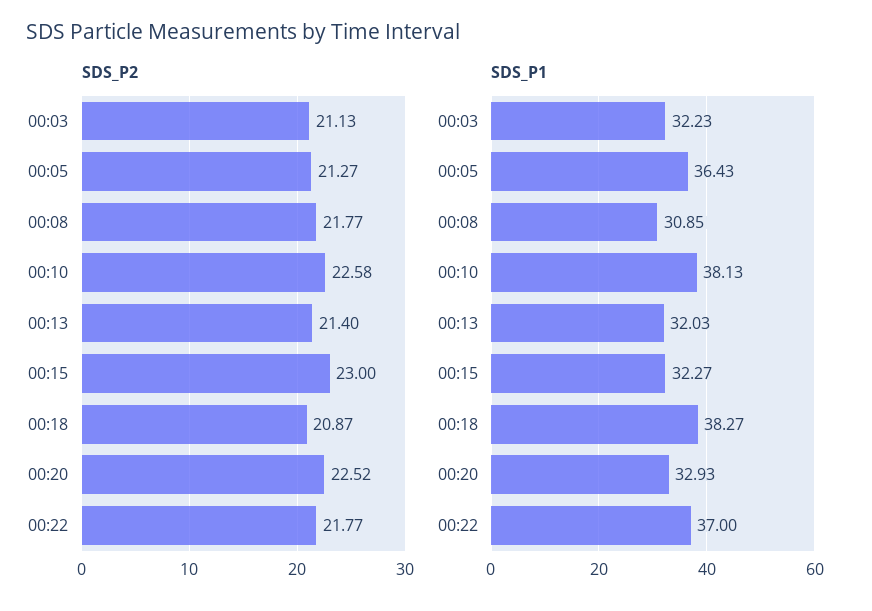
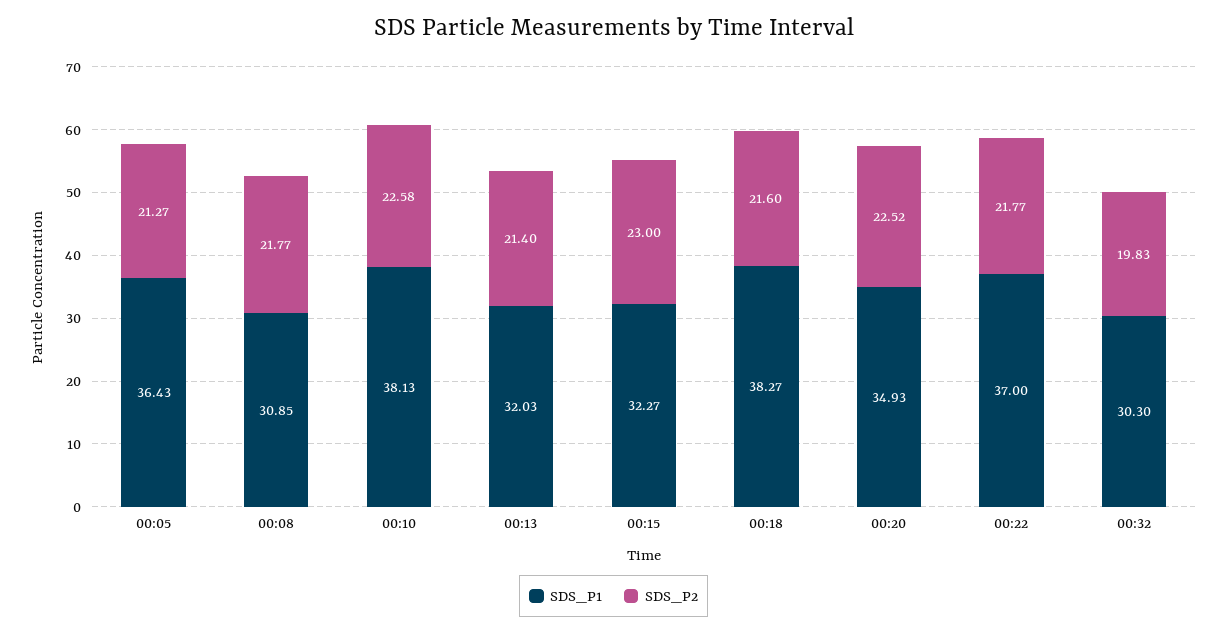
SDS_P2, 00:03: 21.13 -> none
SDS_P2, 00:18: 20.87 -> 21.6
SDS_P1, 00:03: 32.23 -> none
SDS_P1, 00:20: 32.93 -> 34.93
SDS_P1, 00:32: none -> 30.3
SDS_P2, 00:32: none -> 19.83

